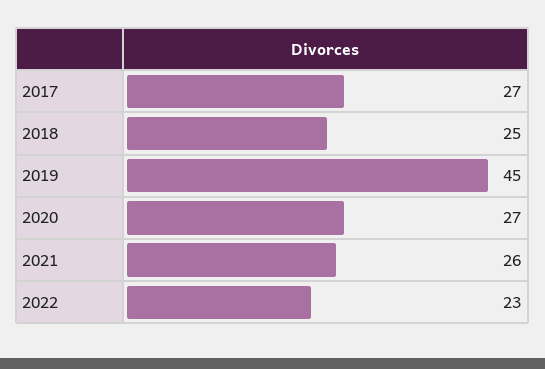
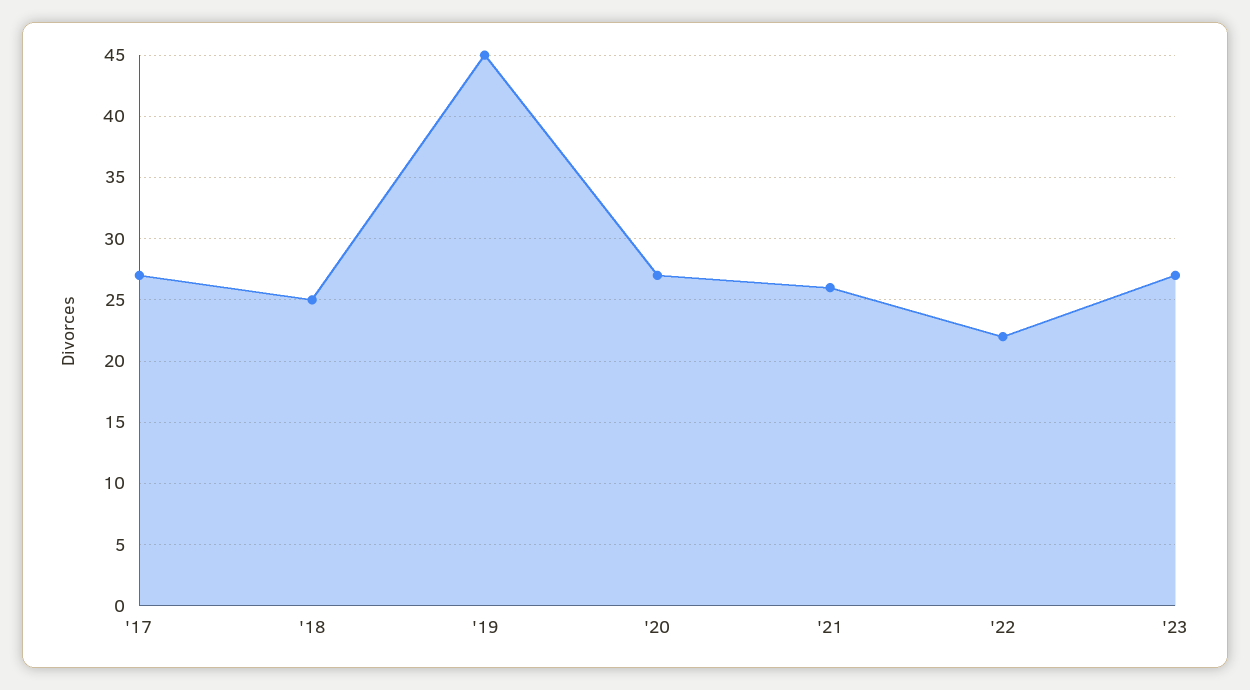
2022: 23 -> 22
'23: none -> 27

